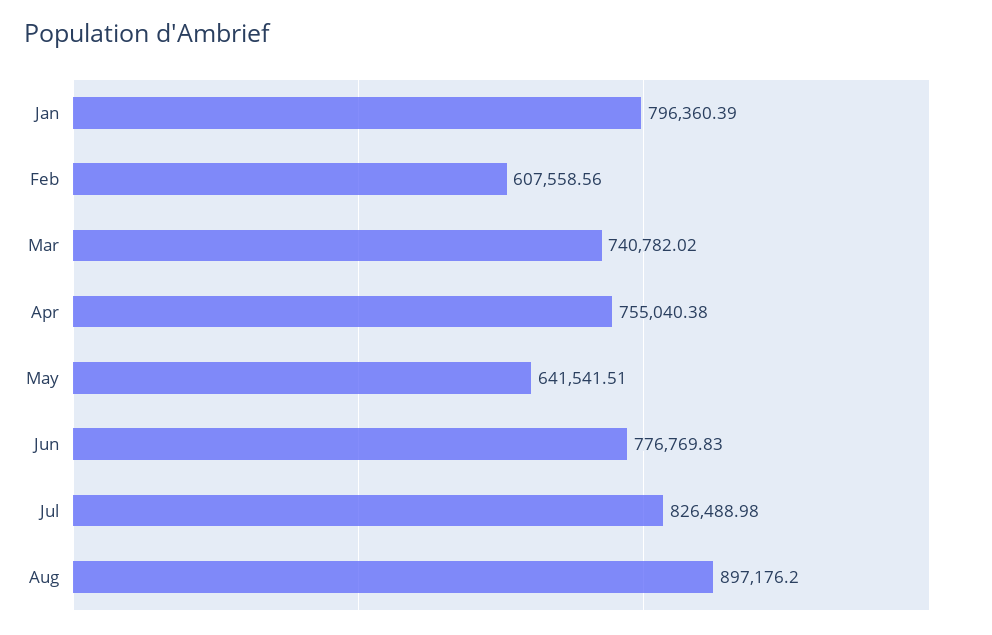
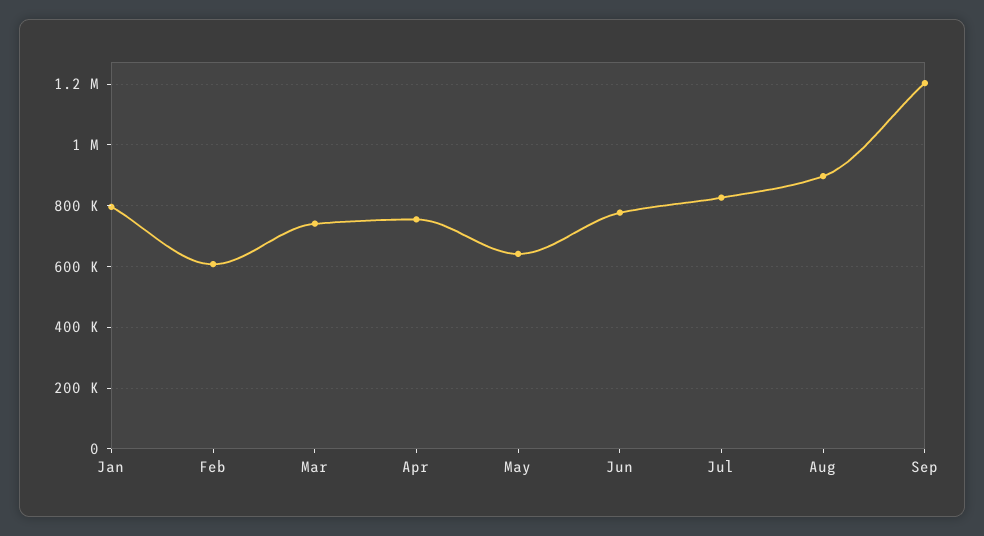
Sep: none -> 1200000

